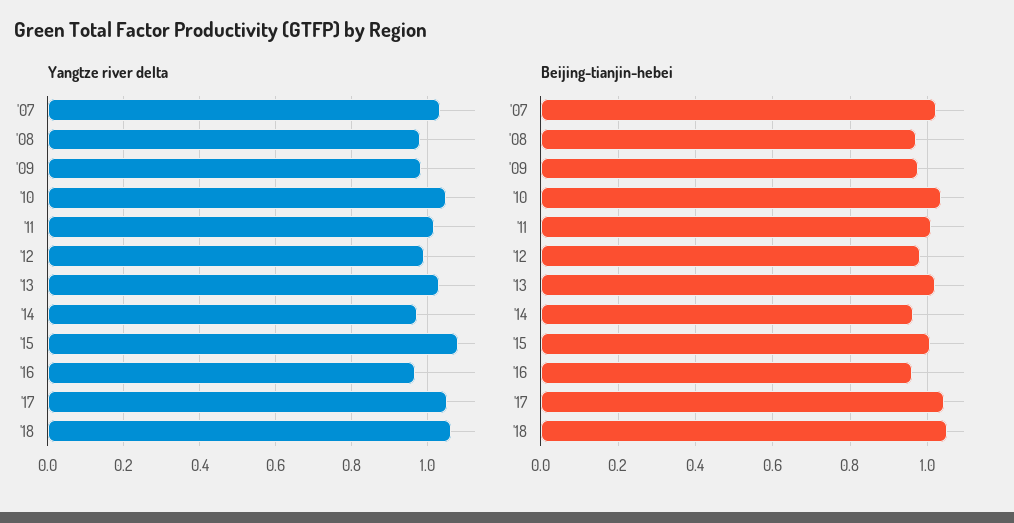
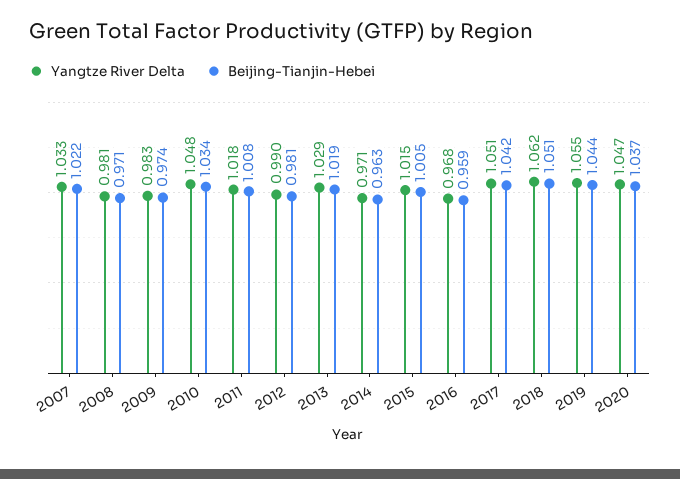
Yangtze river delta, '15: 1.08 -> 1.015
Yangtze river delta, 2019: none -> 1.055
Beijing-tianjin-hebei, 2019: none -> 1.044
Yangtze river delta, 2020: none -> 1.047
Beijing-tianjin-hebei, 2020: none -> 1.037

